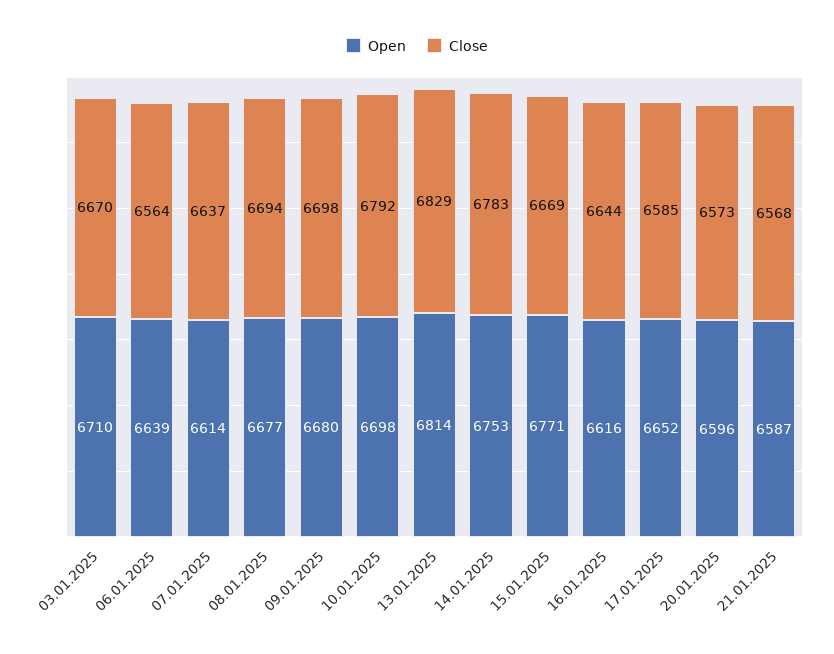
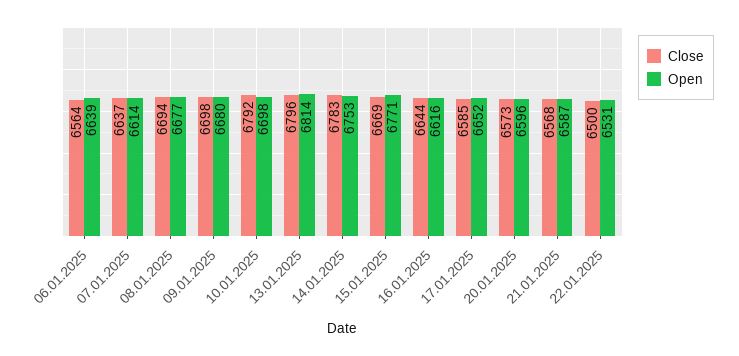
Open, 03.01.2025: 6710 -> none
Close, 03.01.2025: 6670 -> none
Close, 13.01.2025: 6829 -> 6796
Close, 22.01.2025: none -> 6500
Open, 22.01.2025: none -> 6531

